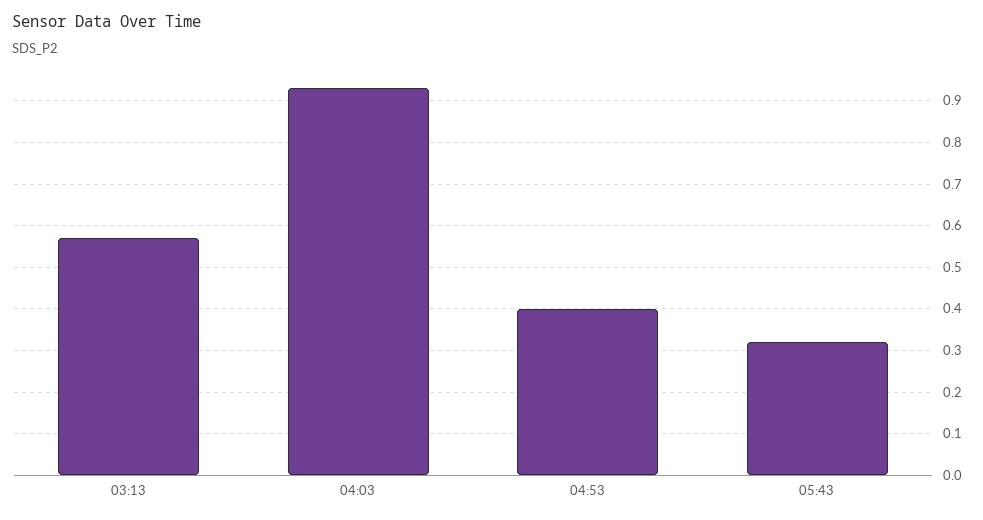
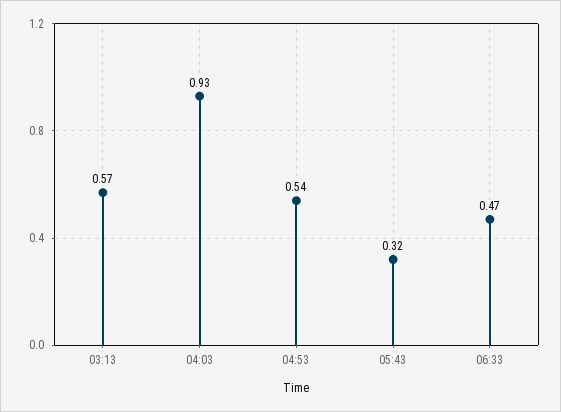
04:53: 0.4 -> 0.54
06:33: none -> 0.47

